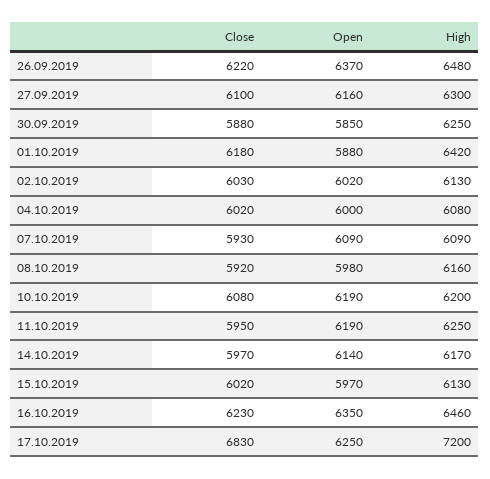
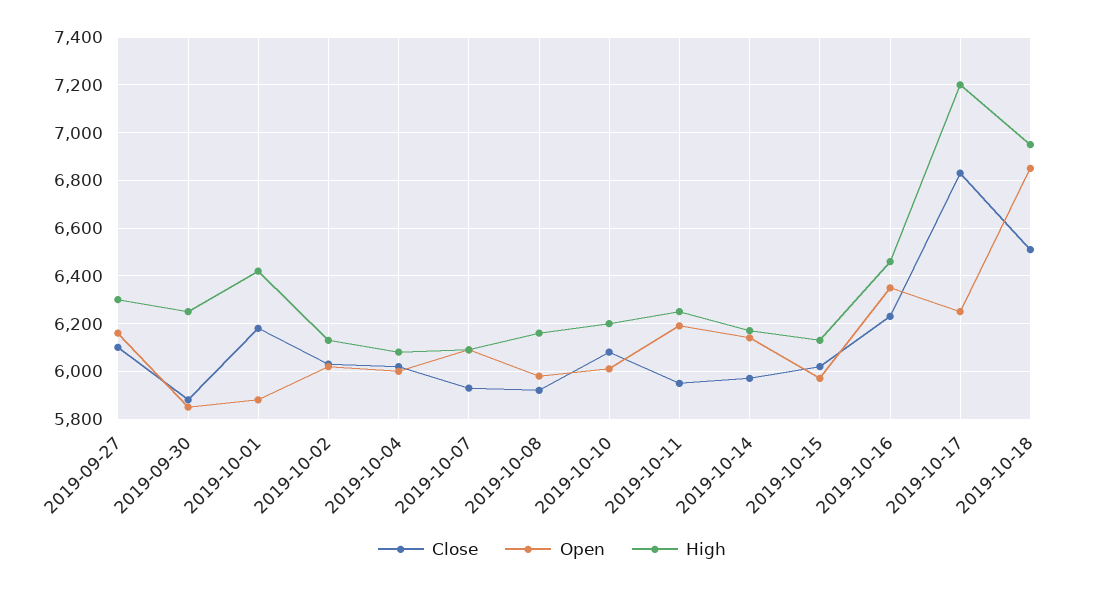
Close, 26.09.2019: 6220 -> none
Open, 26.09.2019: 6370 -> none
High, 26.09.2019: 6480 -> none
Open, 10.10.2019: 6190 -> 6000
Close, 2019-10-18: none -> 6500
Open, 2019-10-18: none -> 6850
High, 2019-10-18: none -> 6950

